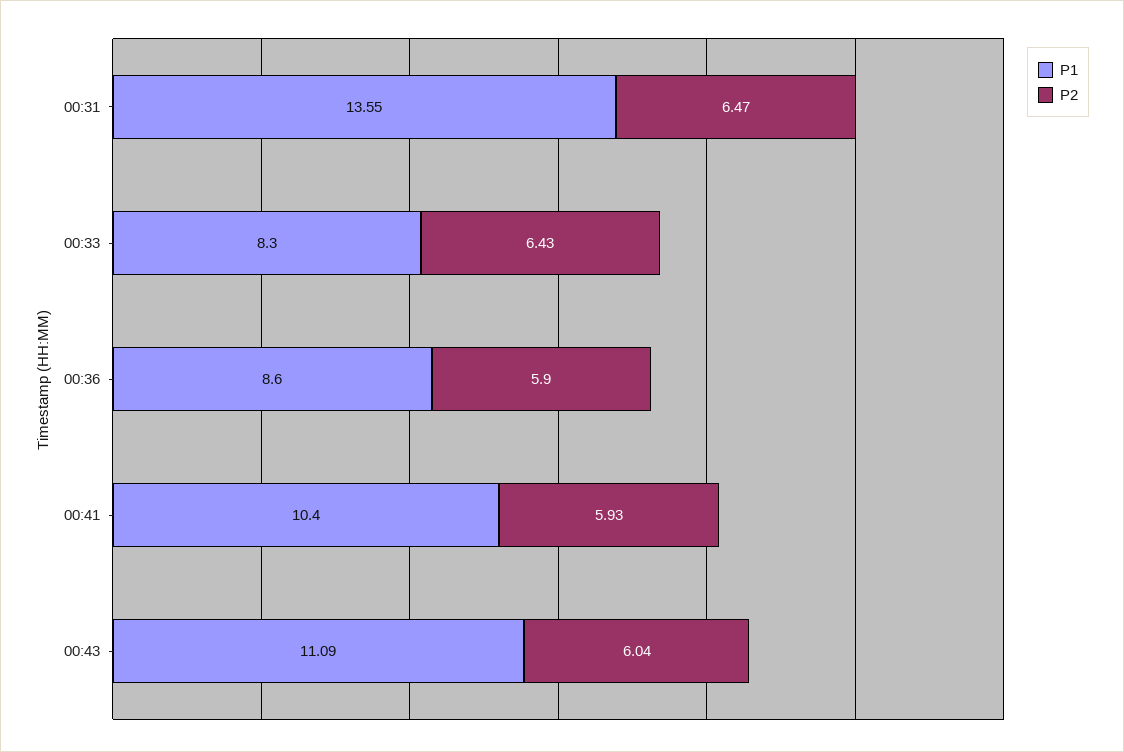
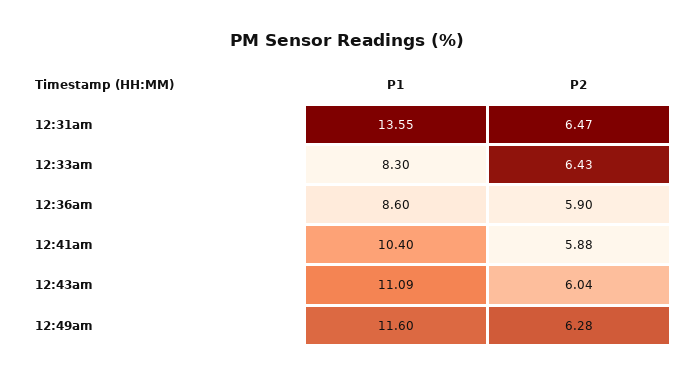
P2, 00:41: 5.93 -> 5.88
P1, 12:49am: none -> 11.6
P2, 12:49am: none -> 6.28

